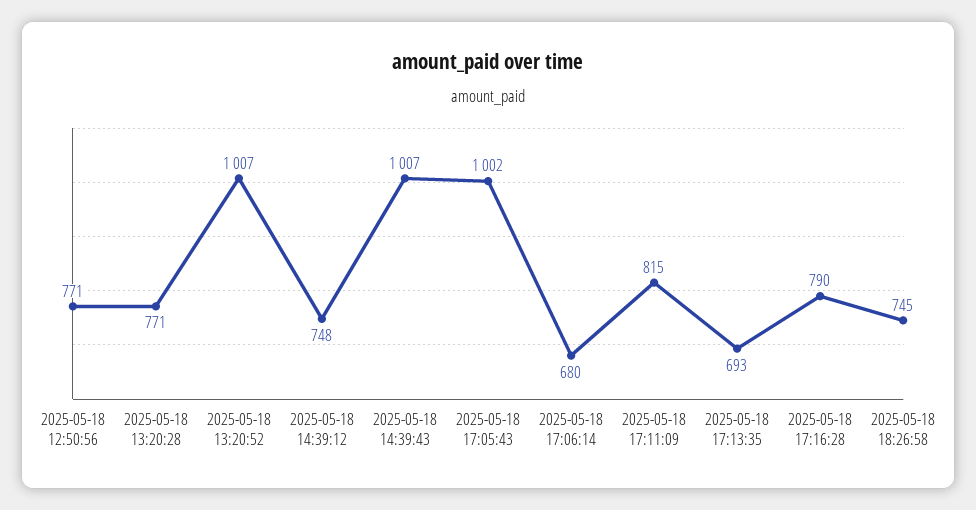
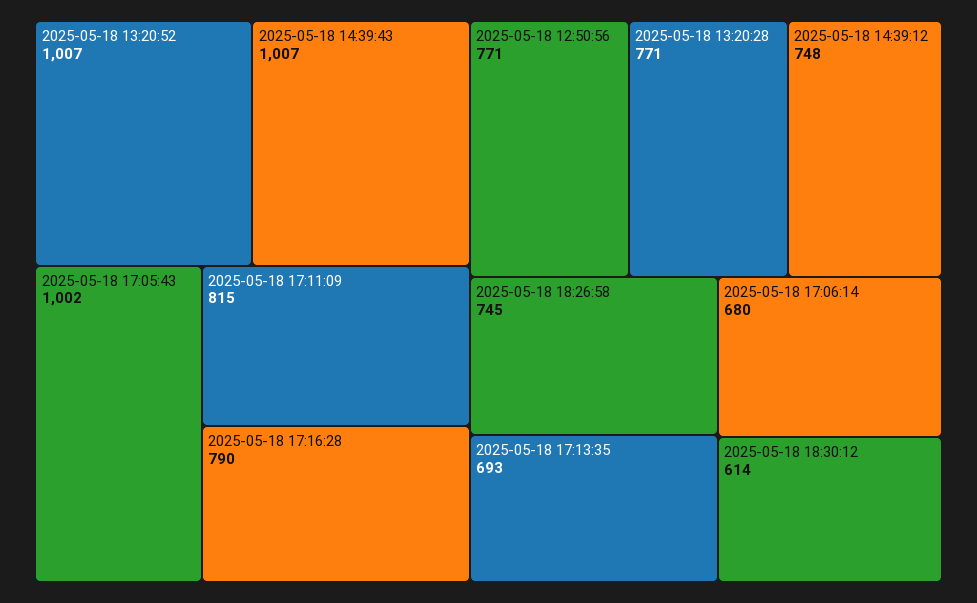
2025-05-18 18:30:12: none -> 614

